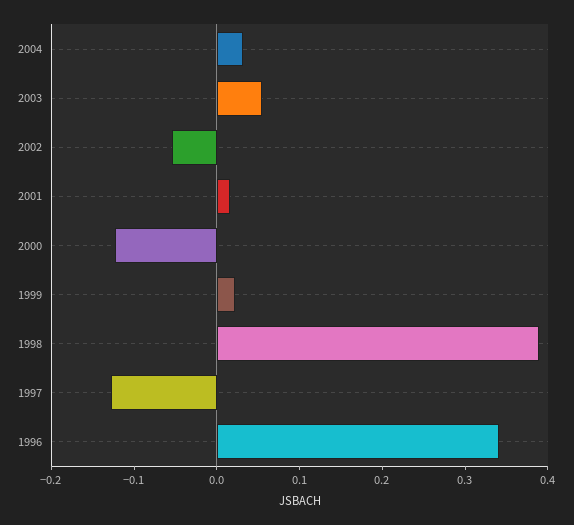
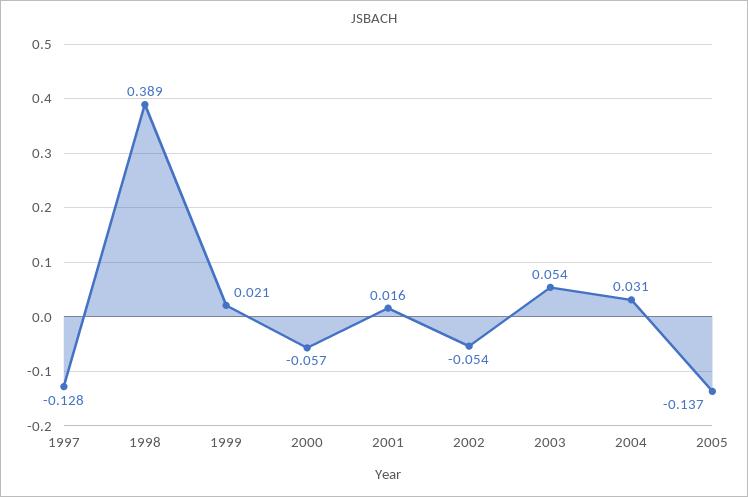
2000: -0.12 -> -0.057
1996: 0.34 -> none
2005: none -> -0.137

